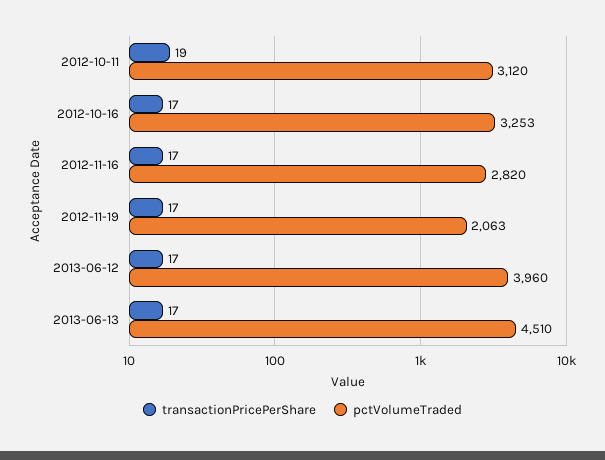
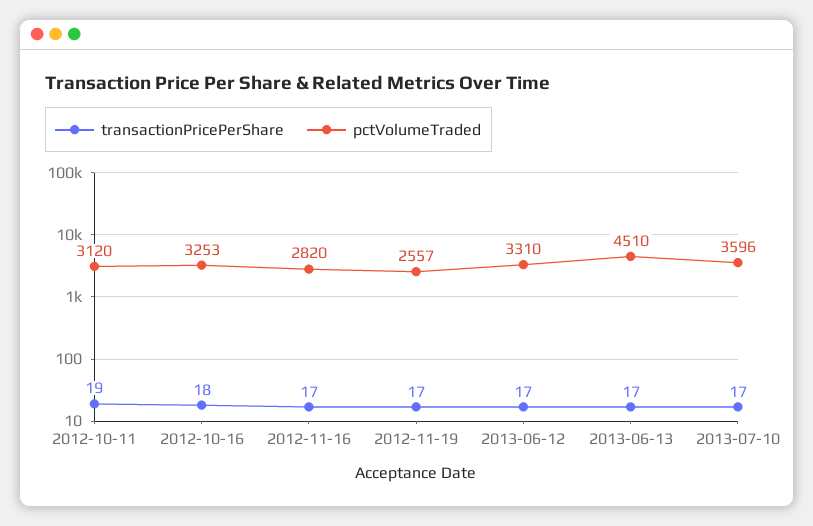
transactionPricePerShare, 2012-10-16: 17 -> 18
pctVolumeTraded, 2012-11-19: 2063 -> 2557
pctVolumeTraded, 2013-06-12: 3960 -> 3310
transactionPricePerShare, 2013-07-10: none -> 17
pctVolumeTraded, 2013-07-10: none -> 3596

